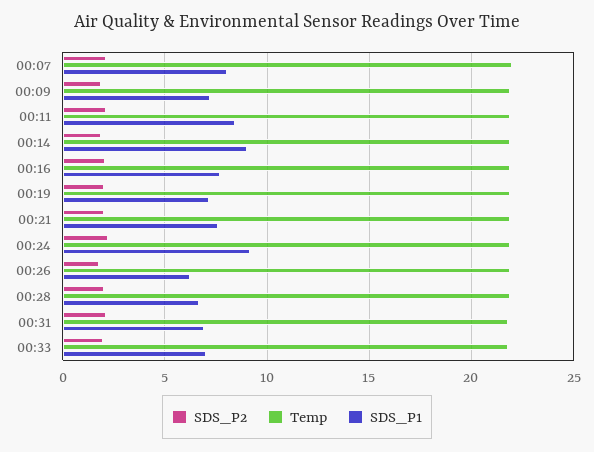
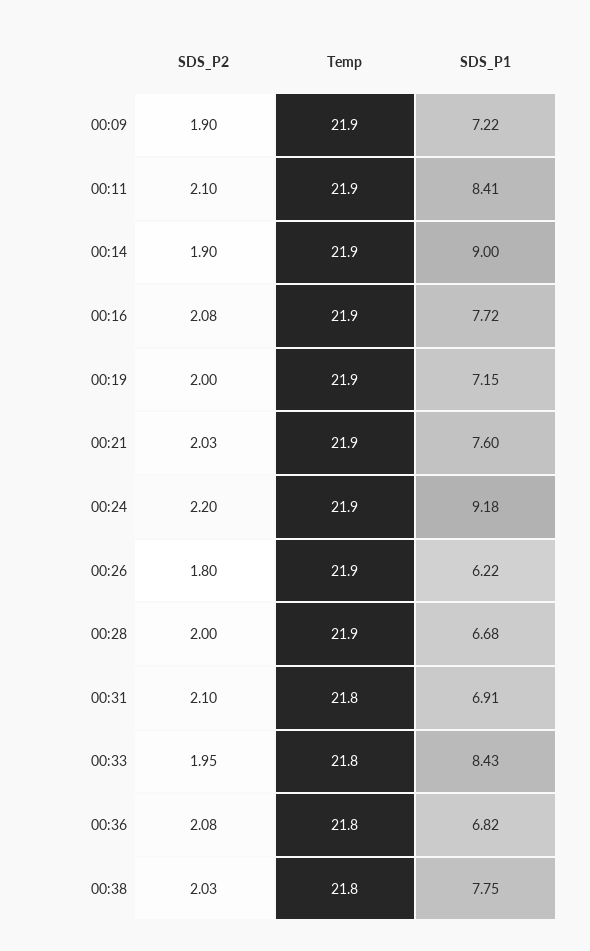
SDS_P2, 00:07: 2 -> none
Temp, 00:07: 22 -> none
SDS_P1, 00:07: 8 -> none
SDS_P1, 00:33: 7 -> 8.43
SDS_P2, 00:36: none -> 2.08
Temp, 00:36: none -> 21.8
SDS_P1, 00:36: none -> 6.82
SDS_P2, 00:38: none -> 2.03
Temp, 00:38: none -> 21.8
SDS_P1, 00:38: none -> 7.75

